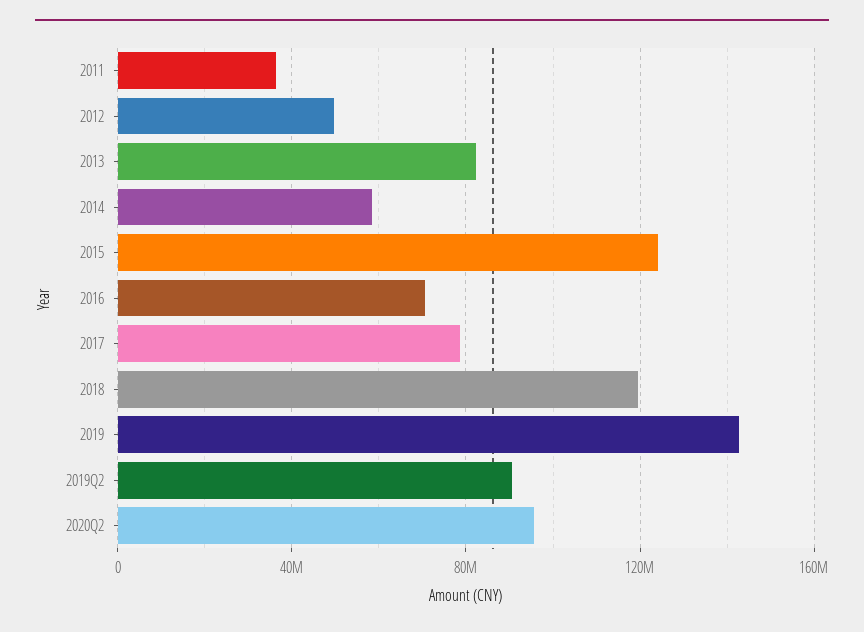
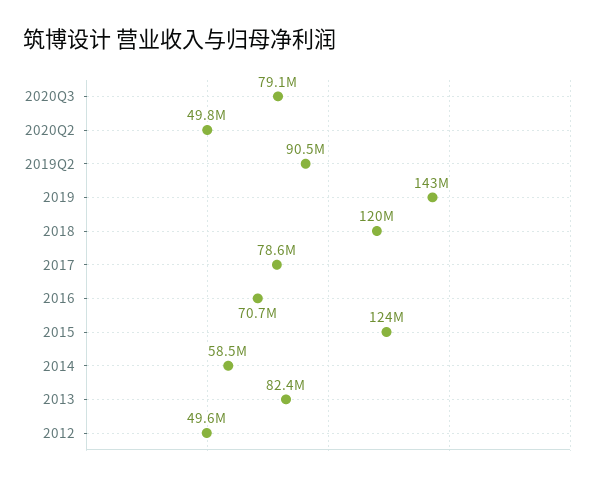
2011: 35000000 -> none
2020Q2: 95000000 -> 49800000
2020Q3: none -> 79100000

